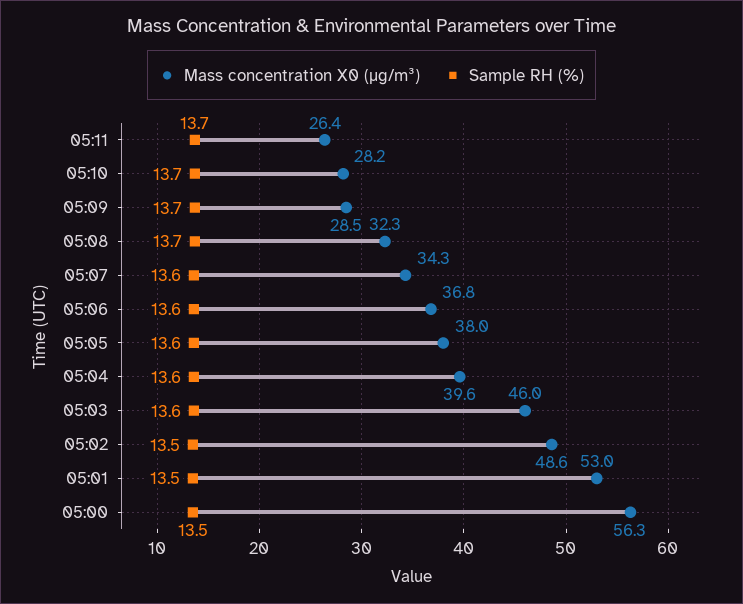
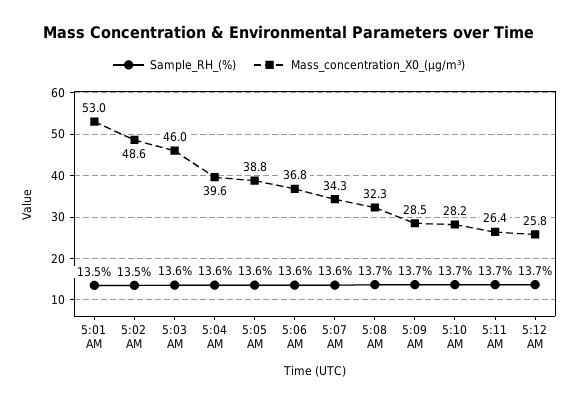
Mass concentration X0 (μg/m³), 05:05: 38 -> 38.8
Mass concentration X0 (μg/m³), 05:00: 56.3 -> none
Sample RH (%), 05:00: 13.5 -> none
Sample RH (%), 5:12 AM: none -> 13.7
Mass concentration X0 (μg/m³), 5:12 AM: none -> 25.8

